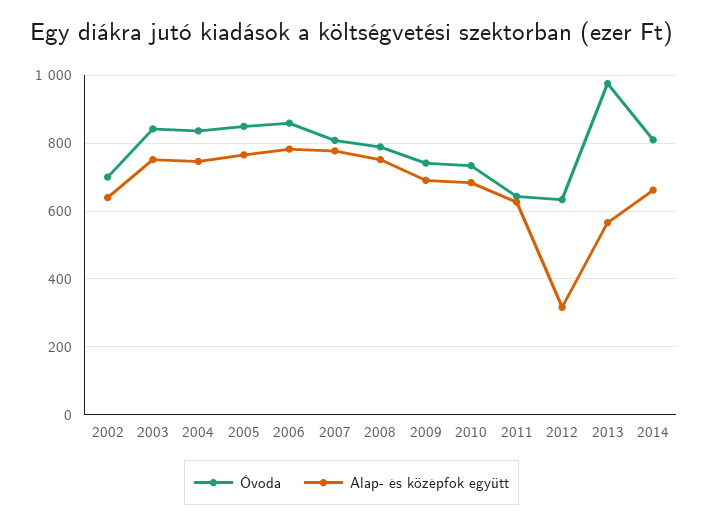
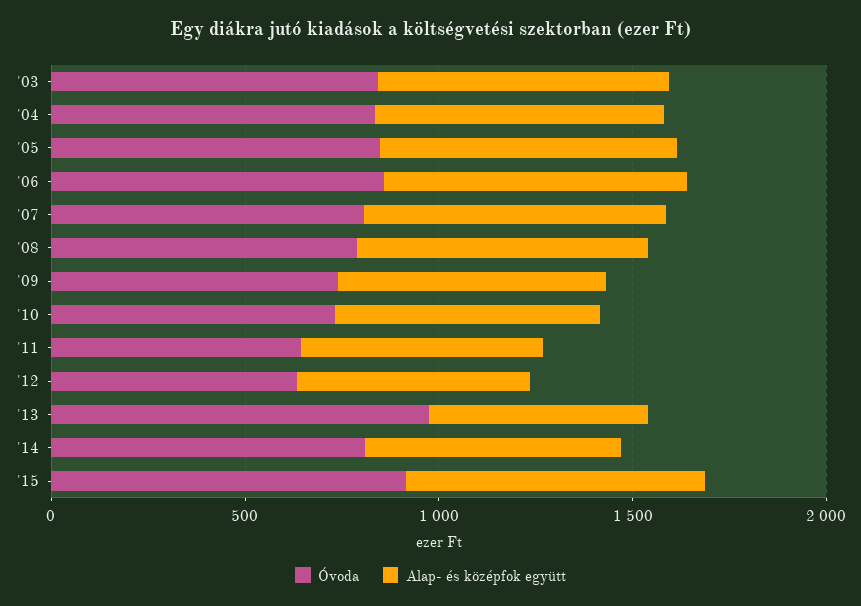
Óvoda, 2002: 700 -> none
Alap- és középfok együtt, 2002: 640 -> none
Alap- és középfok együtt, 2012: 320 -> 600
Óvoda, '15: none -> 900
Alap- és középfok együtt, '15: none -> 800

